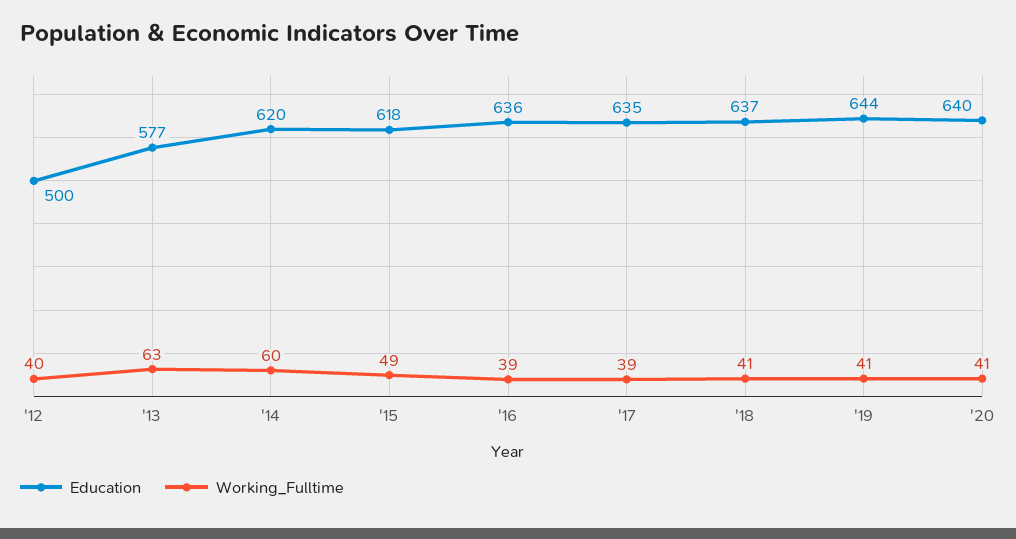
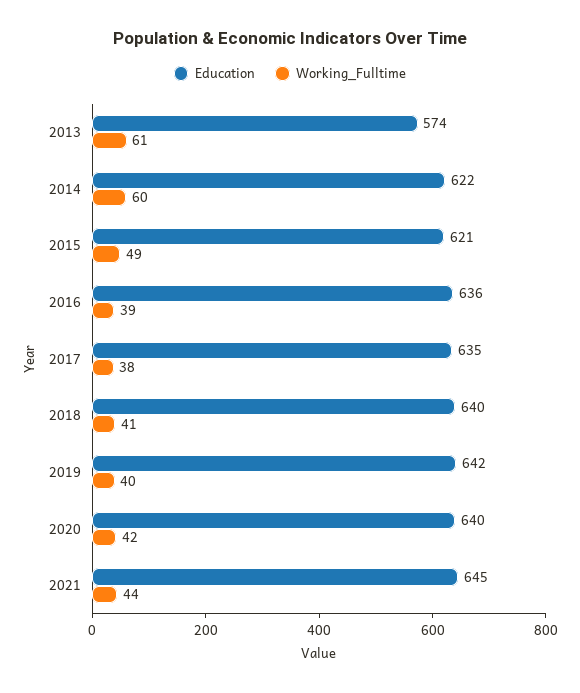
Education, '12: 500 -> none
Working_Fulltime, '12: 40 -> none
Education, '13: 577 -> 574
Working_Fulltime, '13: 63 -> 61
Education, '14: 620 -> 622
Education, '15: 618 -> 621
Working_Fulltime, '17: 39 -> 38
Education, '18: 637 -> 640
Education, '19: 644 -> 642
Working_Fulltime, '19: 41 -> 40
Working_Fulltime, '20: 41 -> 42
Education, 2021: none -> 645
Working_Fulltime, 2021: none -> 44

